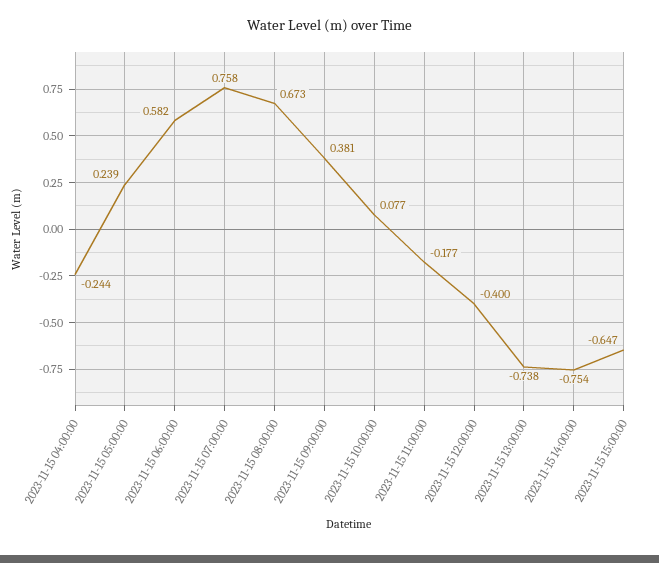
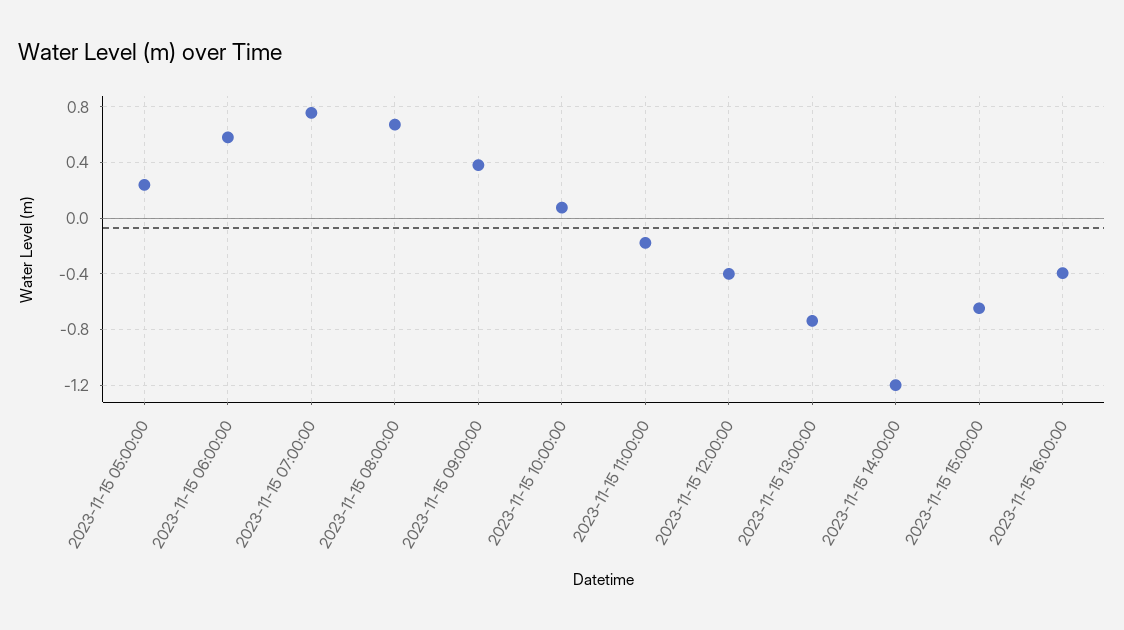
2023-11-15 04:00:00: -0.244 -> none
2023-11-15 14:00:00: -0.754 -> -1.2
2023-11-15 16:00:00: none -> -0.4

